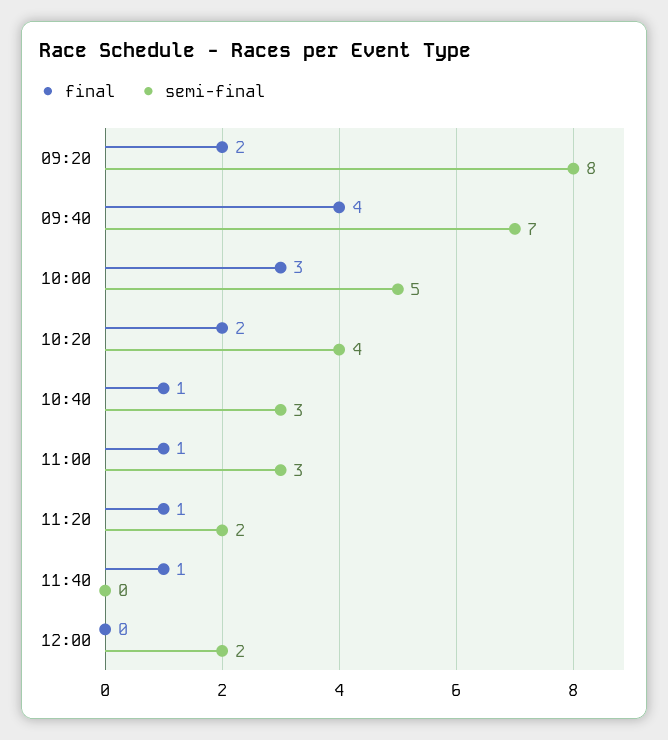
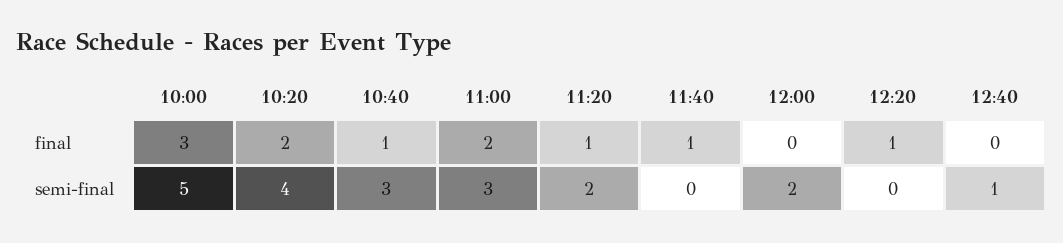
final, 09:20: 2 -> none
semi-final, 09:20: 8 -> none
final, 09:40: 4 -> none
semi-final, 09:40: 7 -> none
final, 11:00: 1 -> 2
final, 12:20: none -> 1
final, 12:40: none -> 0
semi-final, 12:20: none -> 0
semi-final, 12:40: none -> 1

